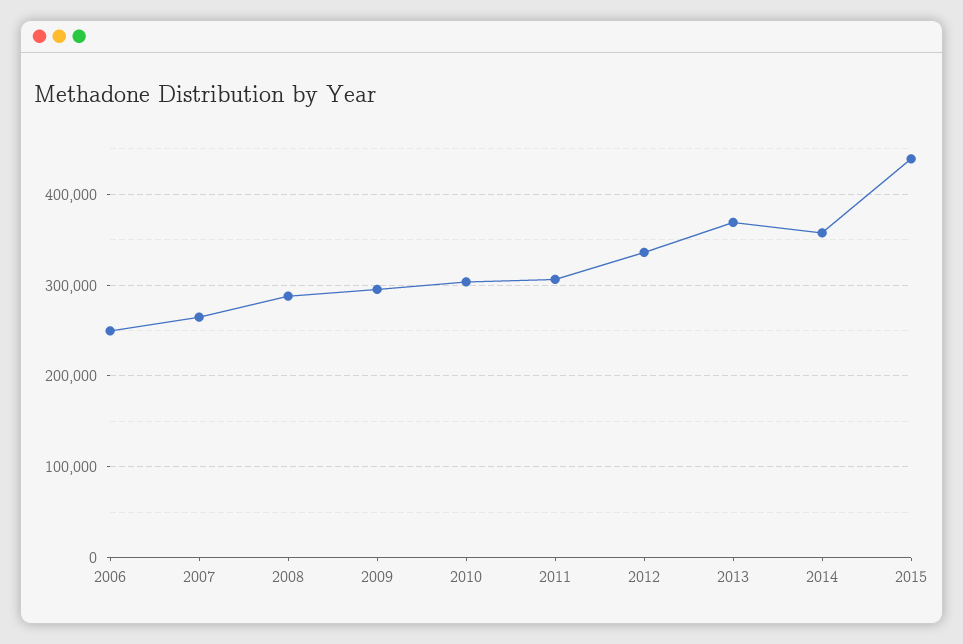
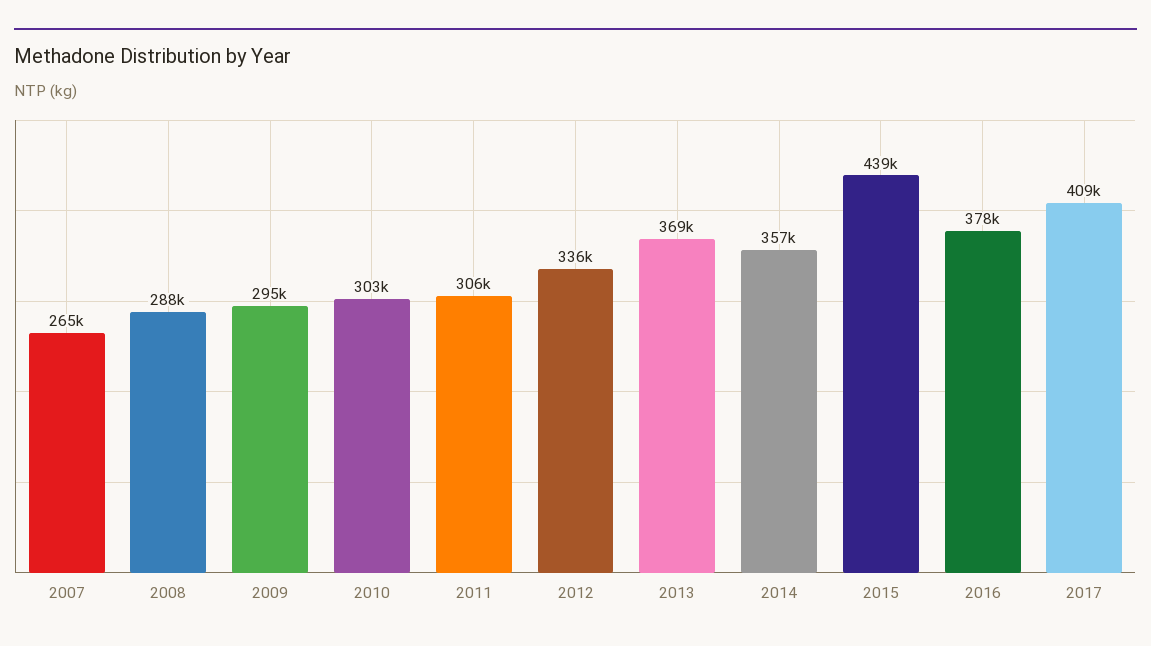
2006: 250000 -> none
2016: none -> 378000
2017: none -> 409000

